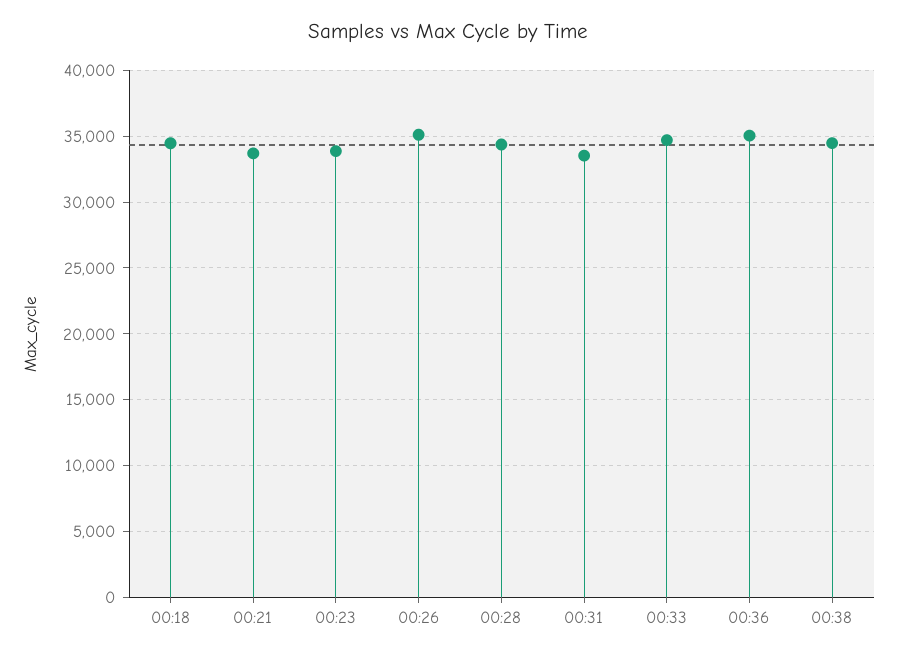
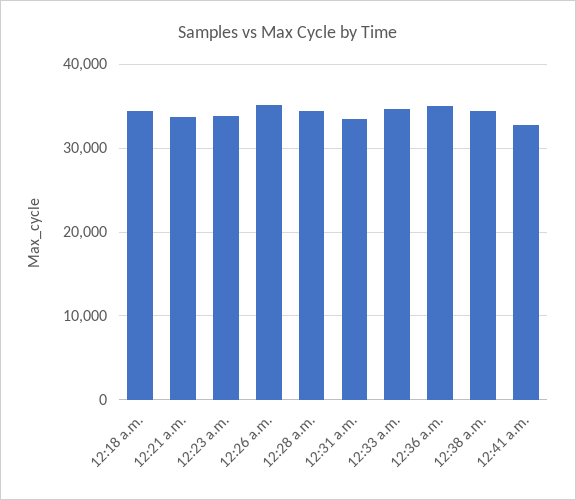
12:41 a.m.: none -> 33000

